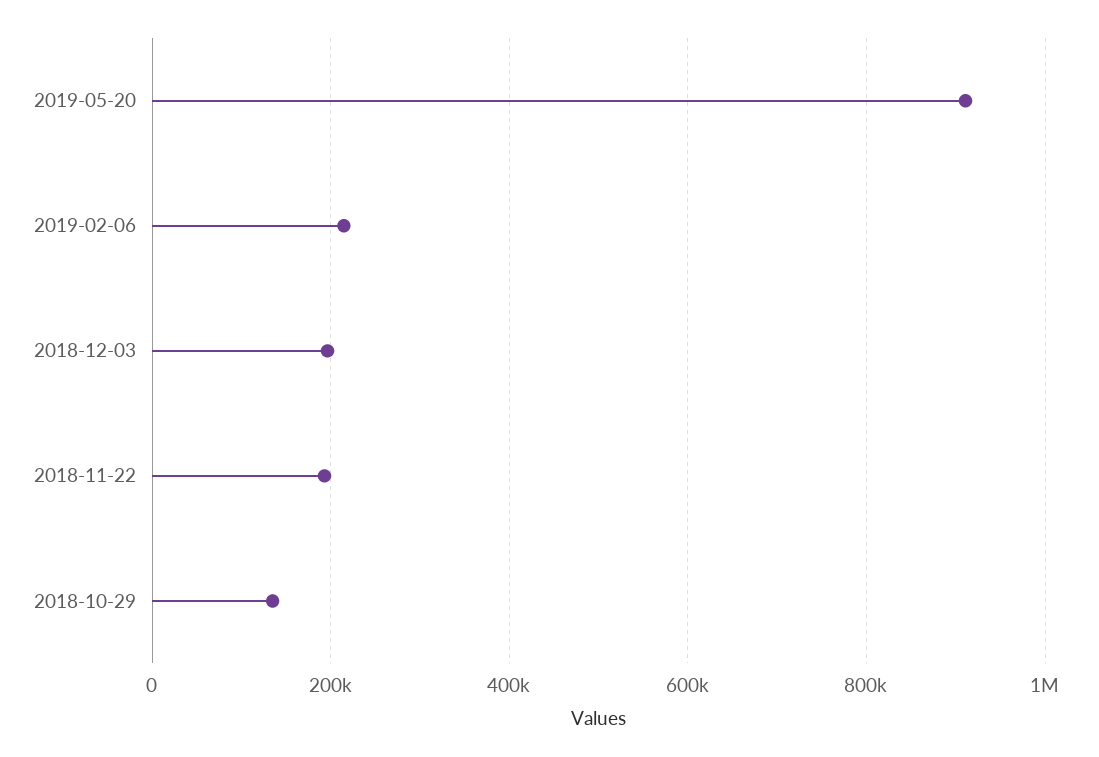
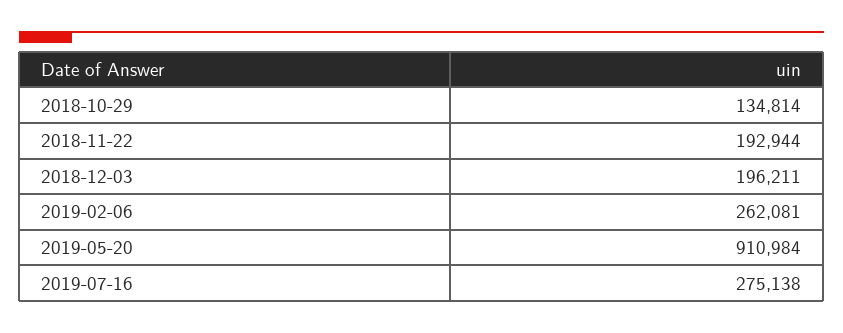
2019-02-06: 220000 -> 262081
2019-07-16: none -> 275138

